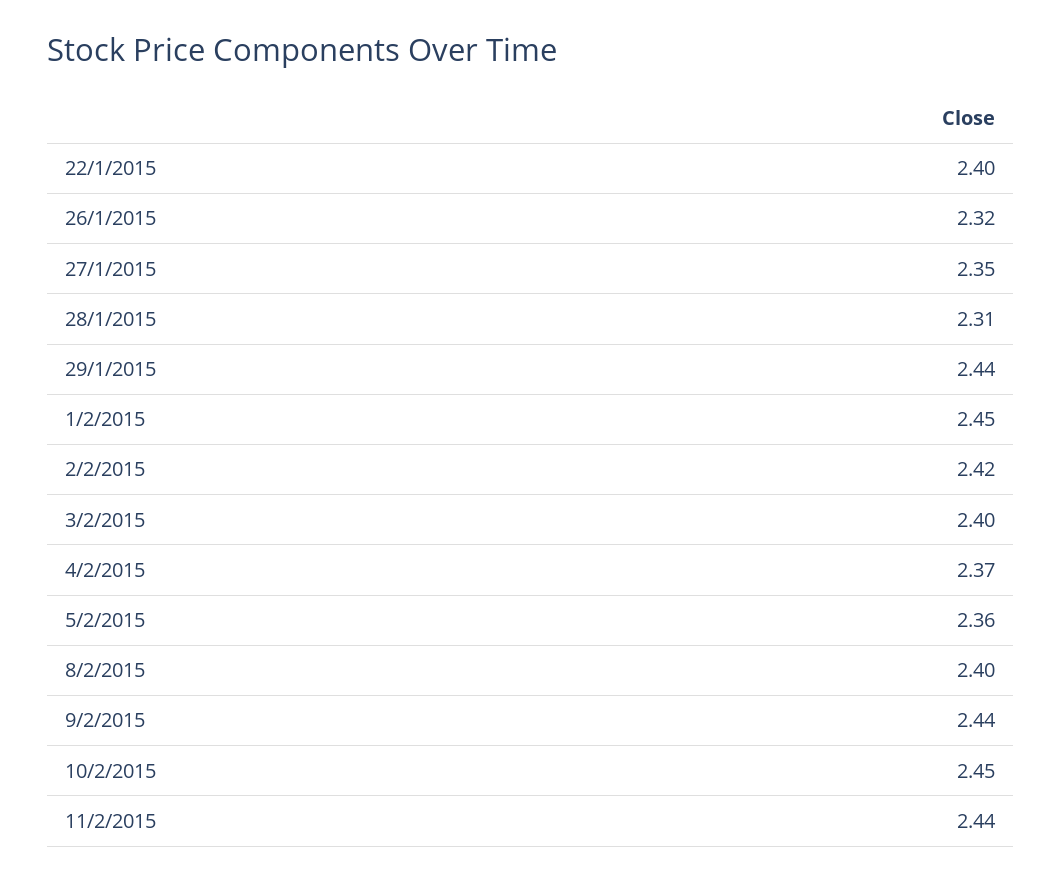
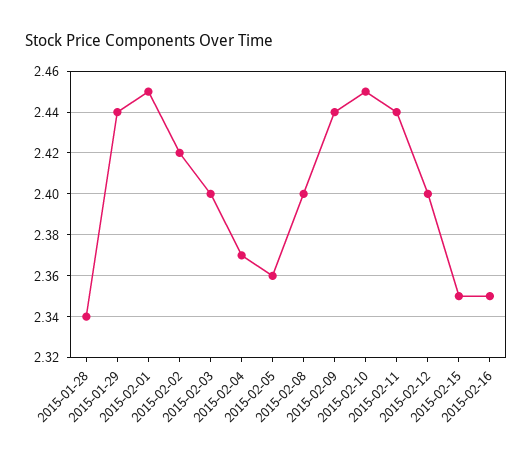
22/1/2015: 2.4 -> none
26/1/2015: 2.32 -> none
27/1/2015: 2.35 -> none
28/1/2015: 2.31 -> 2.34
2015-02-12: none -> 2.4
2015-02-15: none -> 2.35
2015-02-16: none -> 2.35

